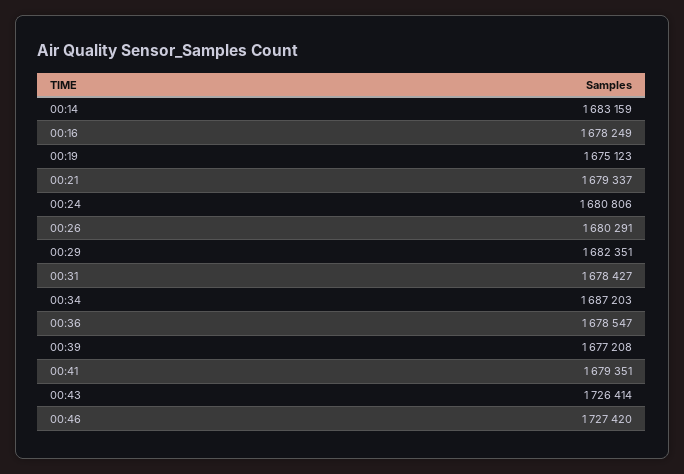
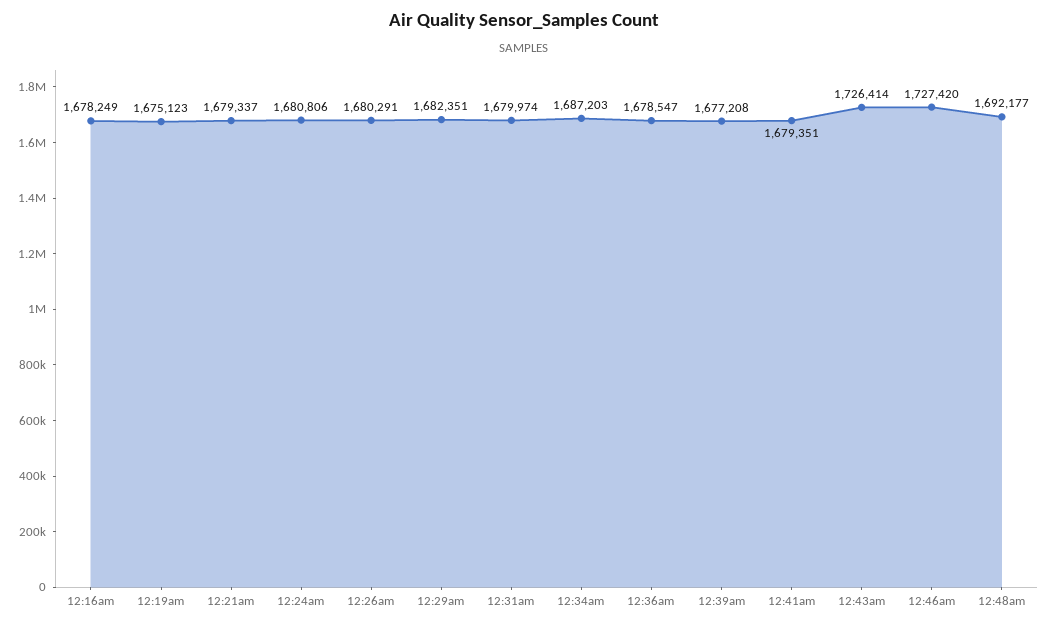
00:14: 1683159 -> none
00:31: 1678427 -> 1679974
12:48am: none -> 1692177

